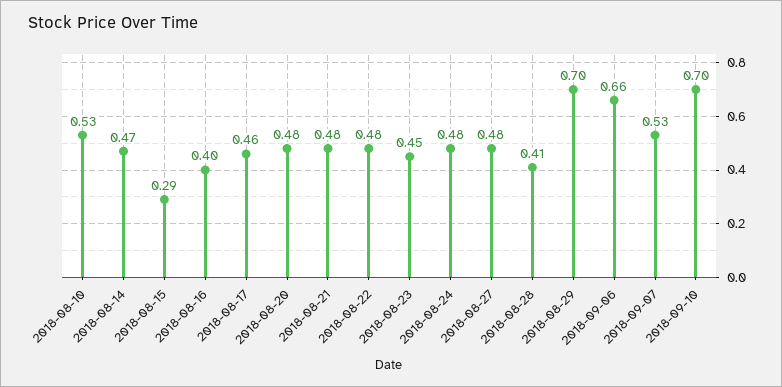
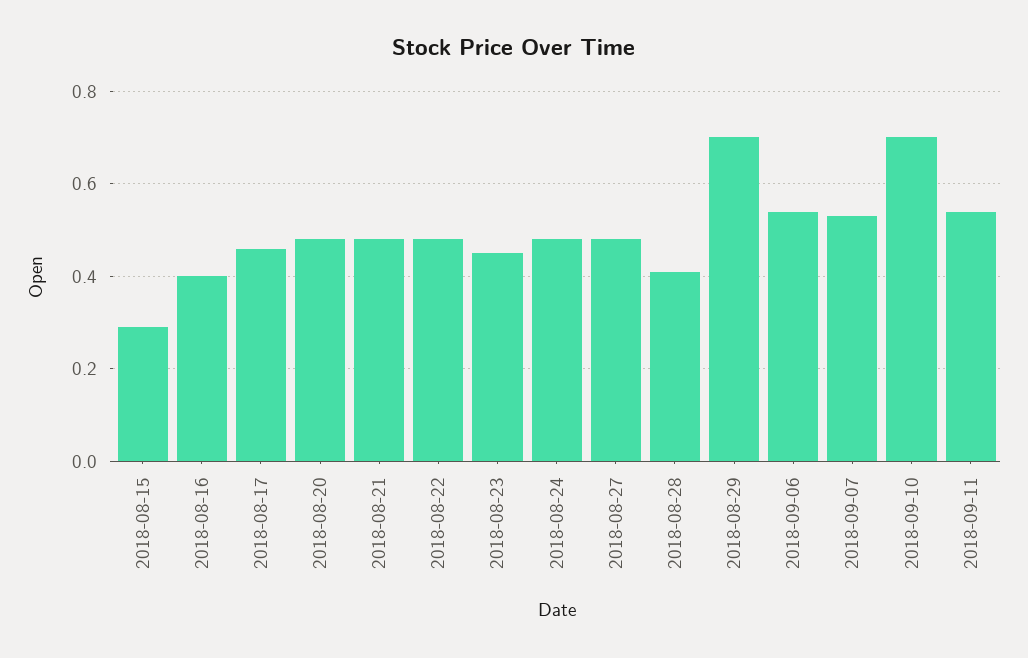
2018-08-10: 0.53 -> none
2018-08-14: 0.47 -> none
2018-09-06: 0.66 -> 0.55
2018-09-11: none -> 0.55

